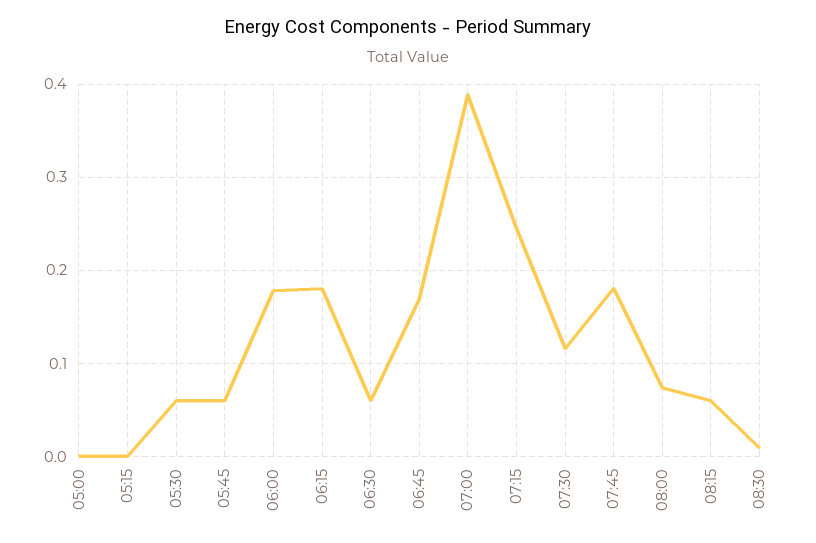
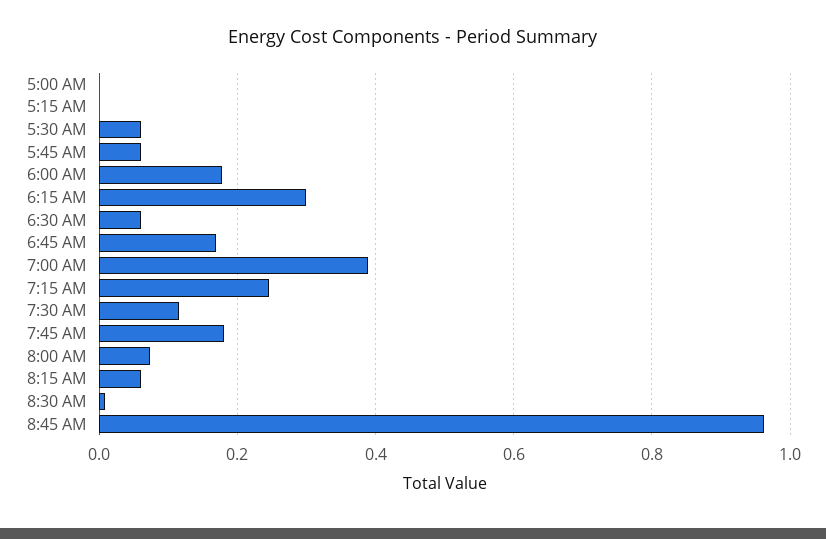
06:15: 0.18 -> 0.3
8:45 AM: none -> 0.96

